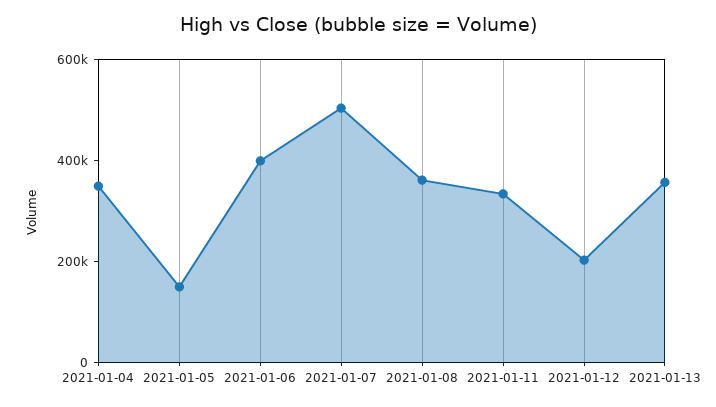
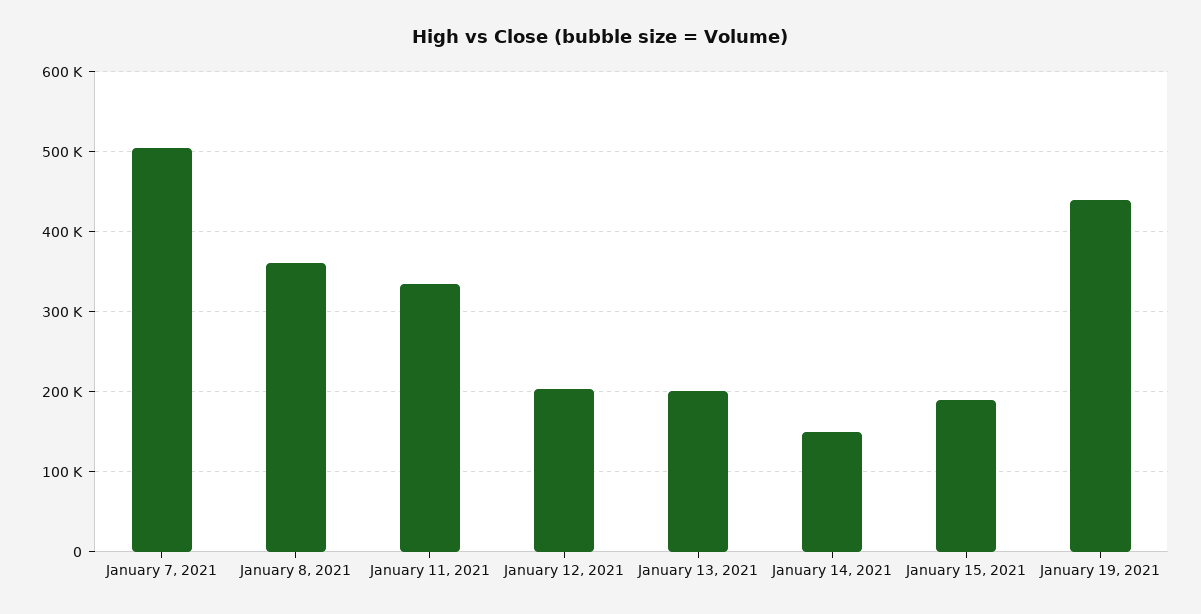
2021-01-04: 350000 -> none
2021-01-05: 150000 -> none
2021-01-06: 400000 -> none
2021-01-13: 350000 -> 200000
January 14, 2021: none -> 150000
January 15, 2021: none -> 190000
January 19, 2021: none -> 440000

